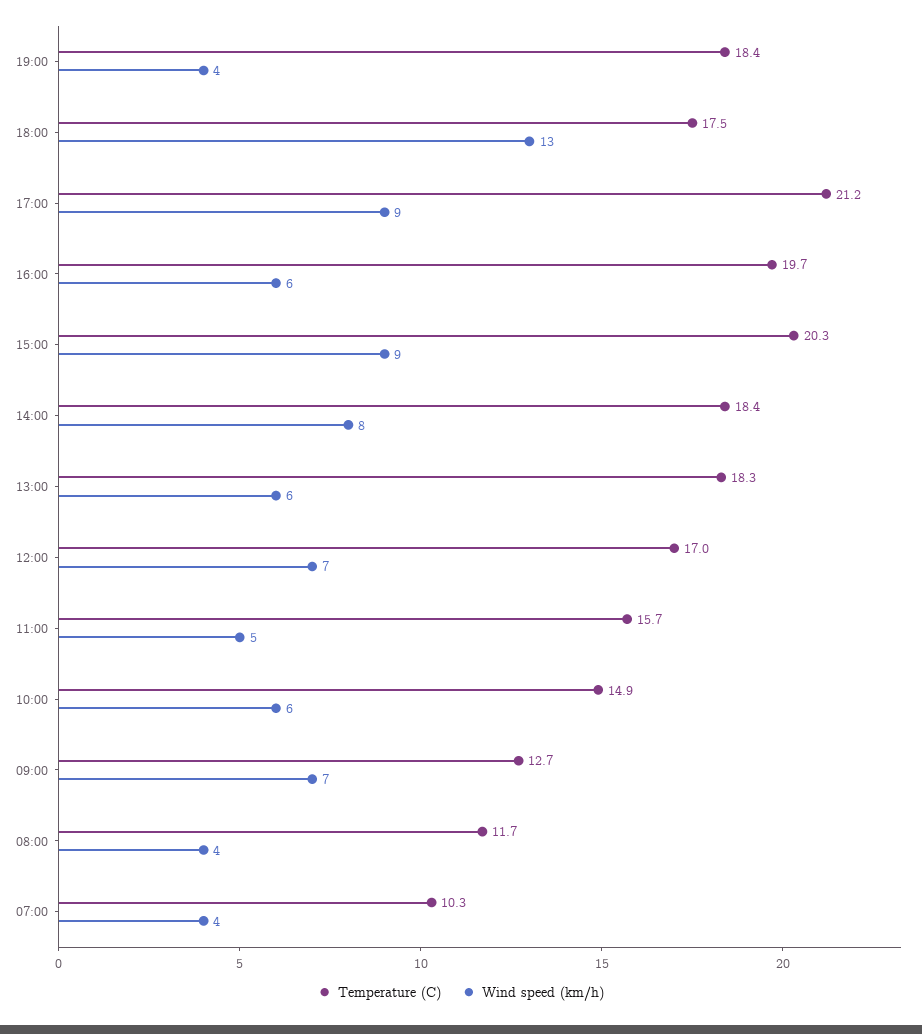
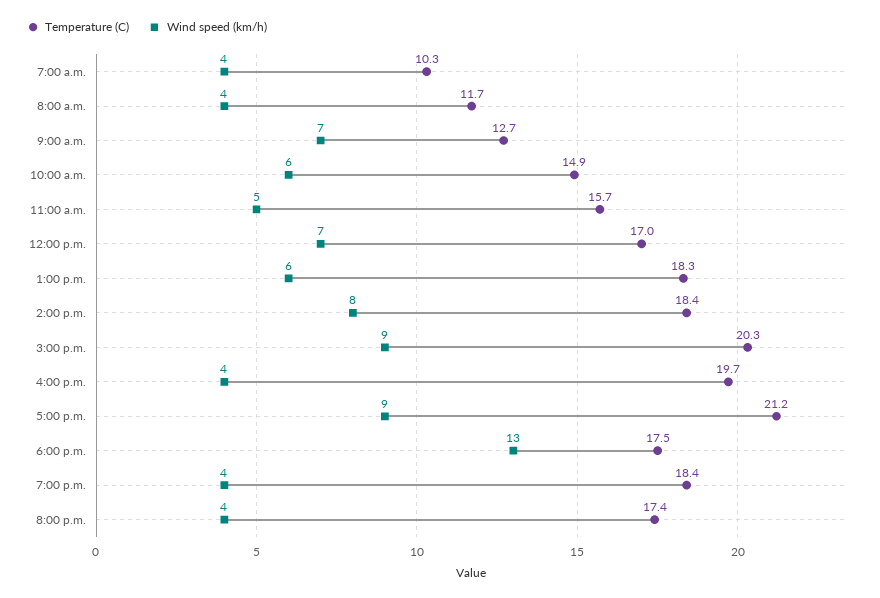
Wind speed (km/h), 16:00: 6 -> 4
Temperature (C), 8:00 p.m.: none -> 17.4
Wind speed (km/h), 8:00 p.m.: none -> 4

